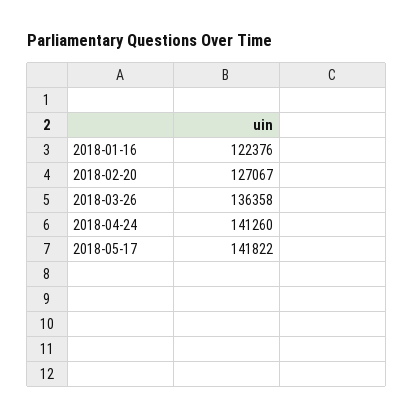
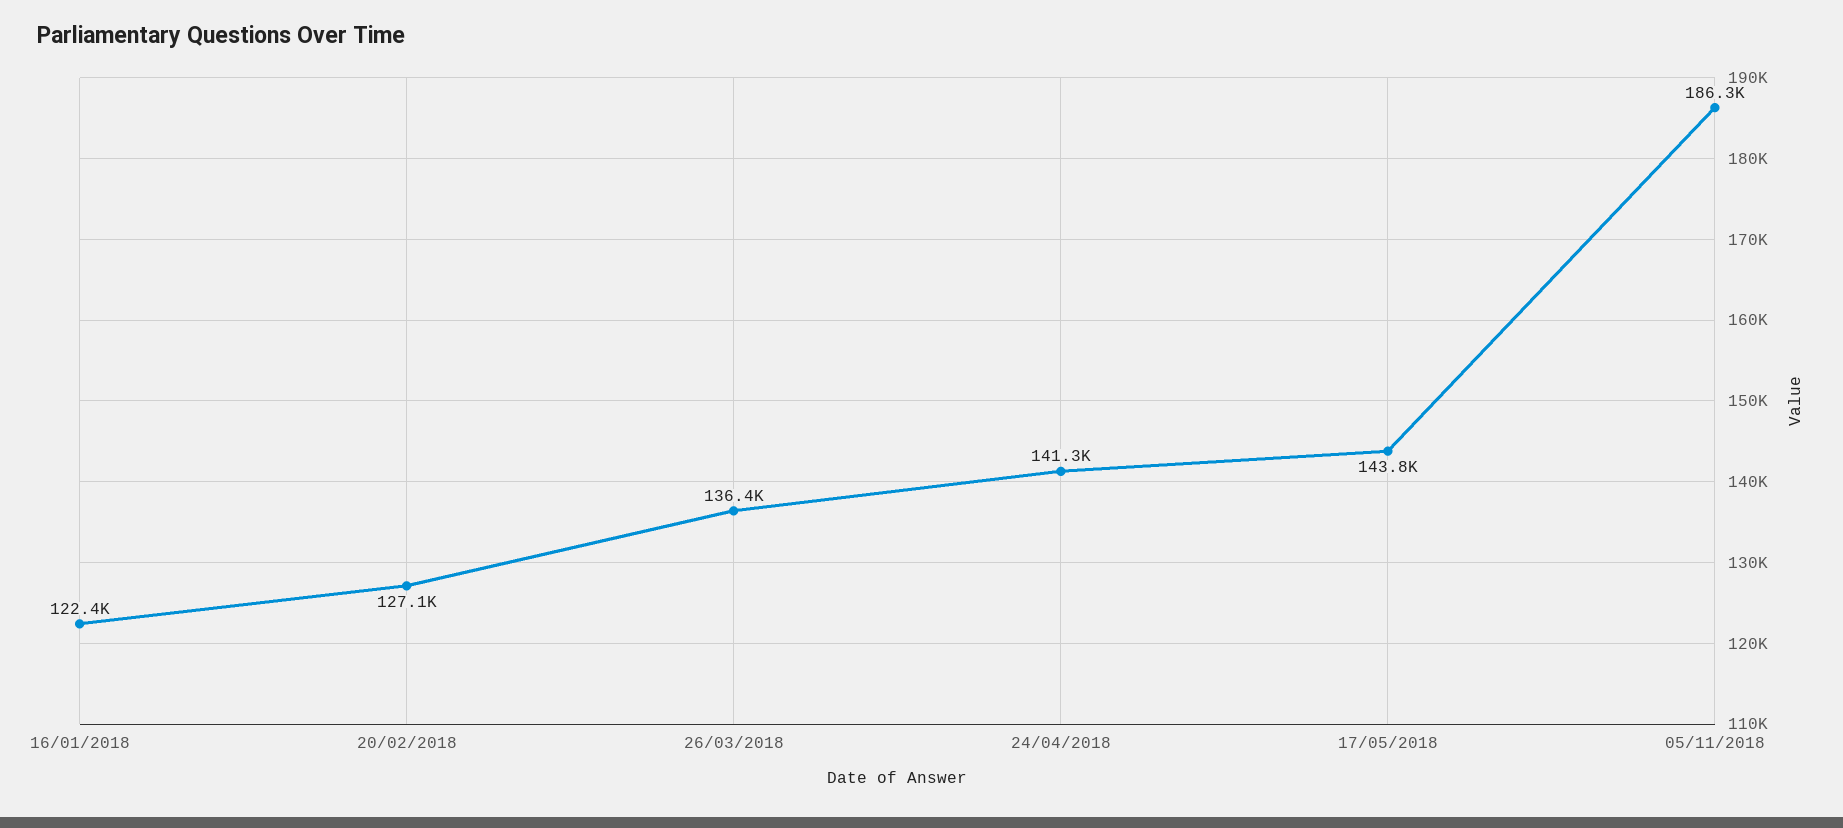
2018-05-17: 141822 -> 143800
05/11/2018: none -> 186300

